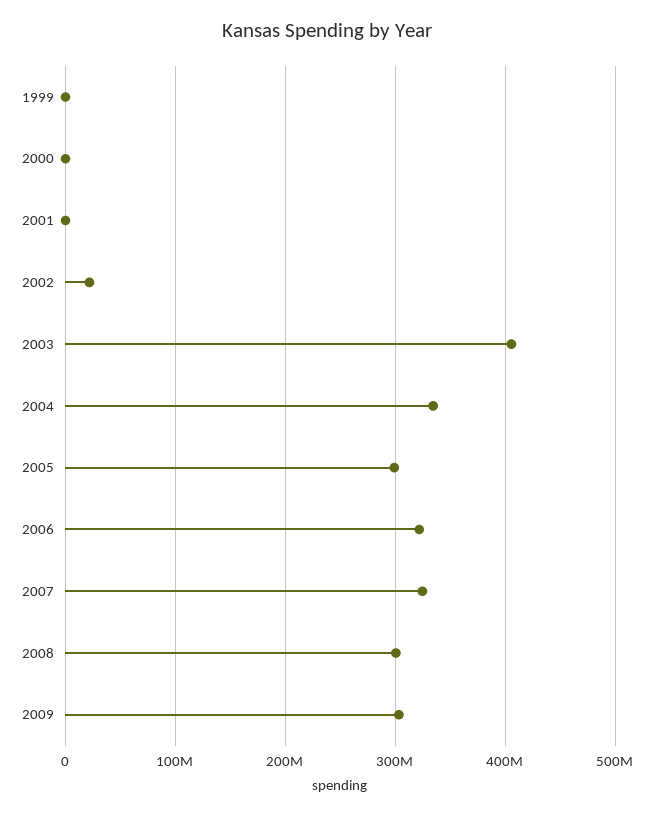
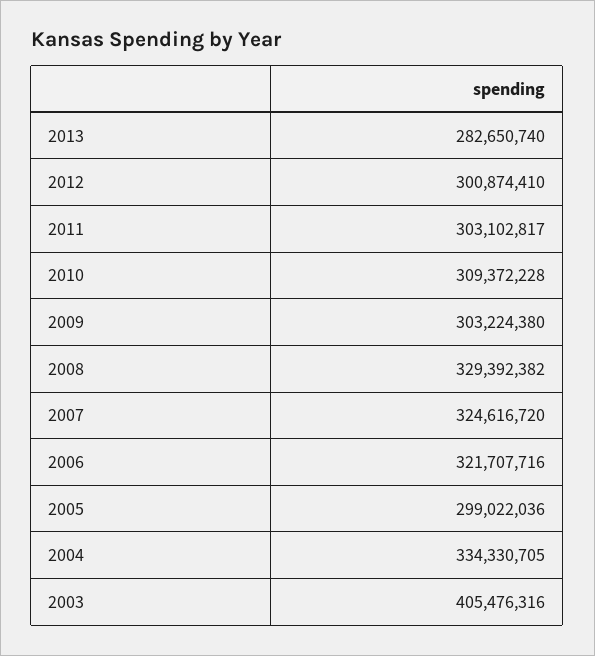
1999: 0 -> none
2000: 0 -> none
2001: 0 -> none
2002: 20000000 -> none
2008: 300000000 -> 329392382
2013: none -> 282650740
2012: none -> 300874410
2011: none -> 303102817
2010: none -> 309372228

